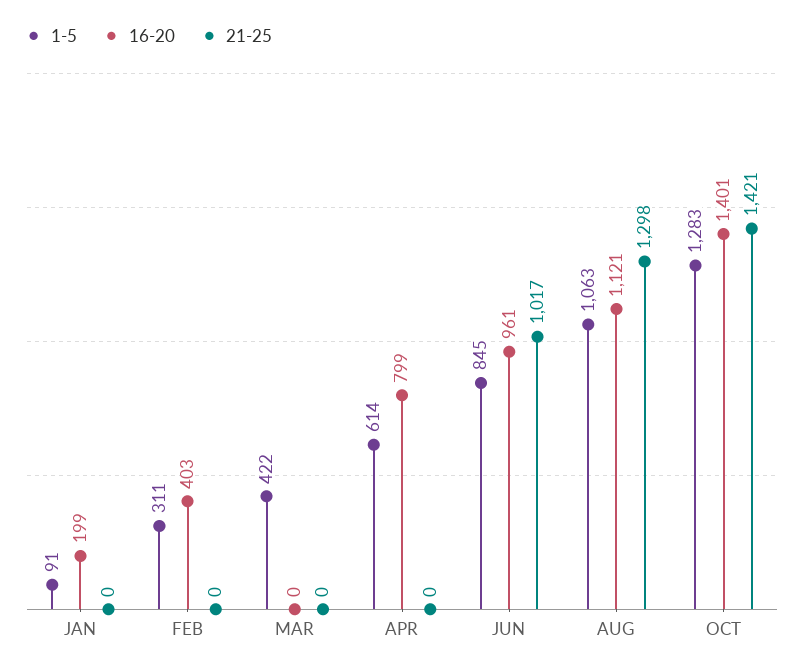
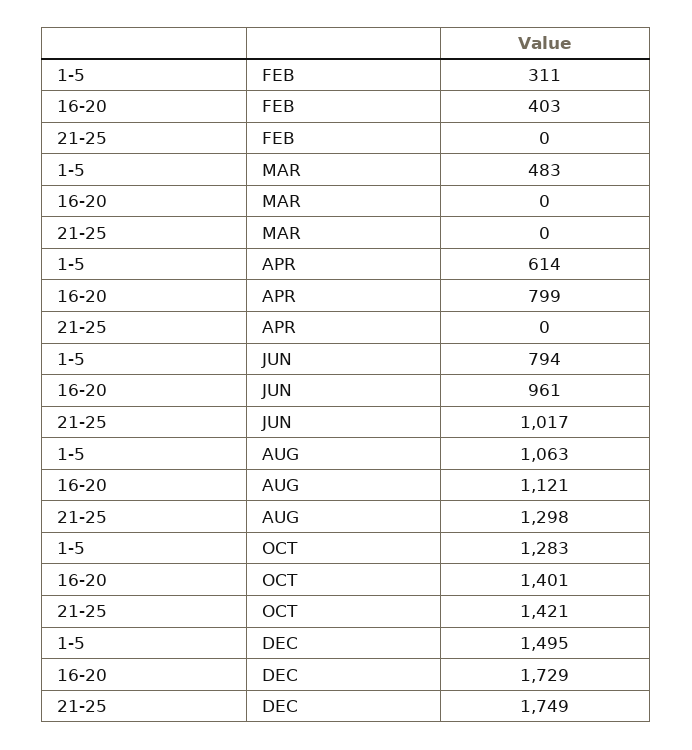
1-5, JAN: 91 -> none
16-20, JAN: 199 -> none
21-25, JAN: 0 -> none
1-5, MAR: 422 -> 483
1-5, JUN: 845 -> 794
1-5, DEC: none -> 1495
16-20, DEC: none -> 1729
21-25, DEC: none -> 1749

